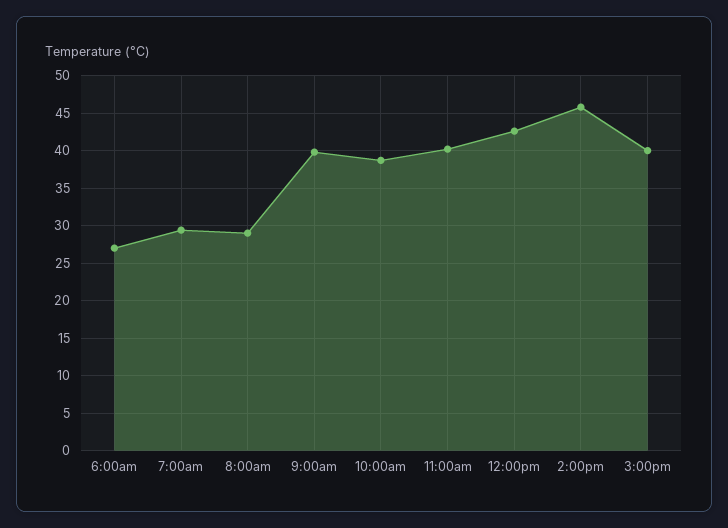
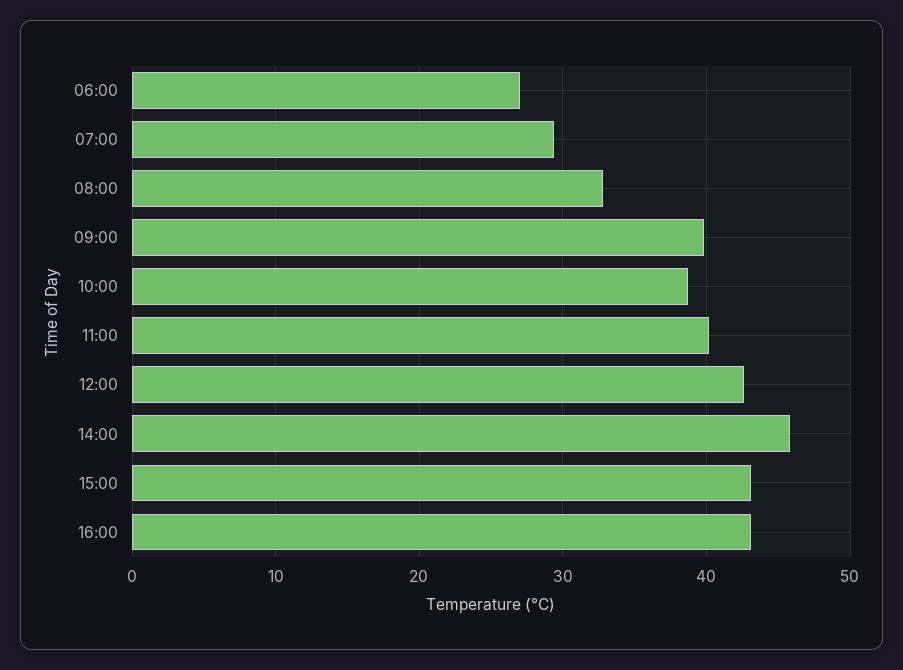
8:00am: 29 -> 33
3:00pm: 40 -> 43
16:00: none -> 43

